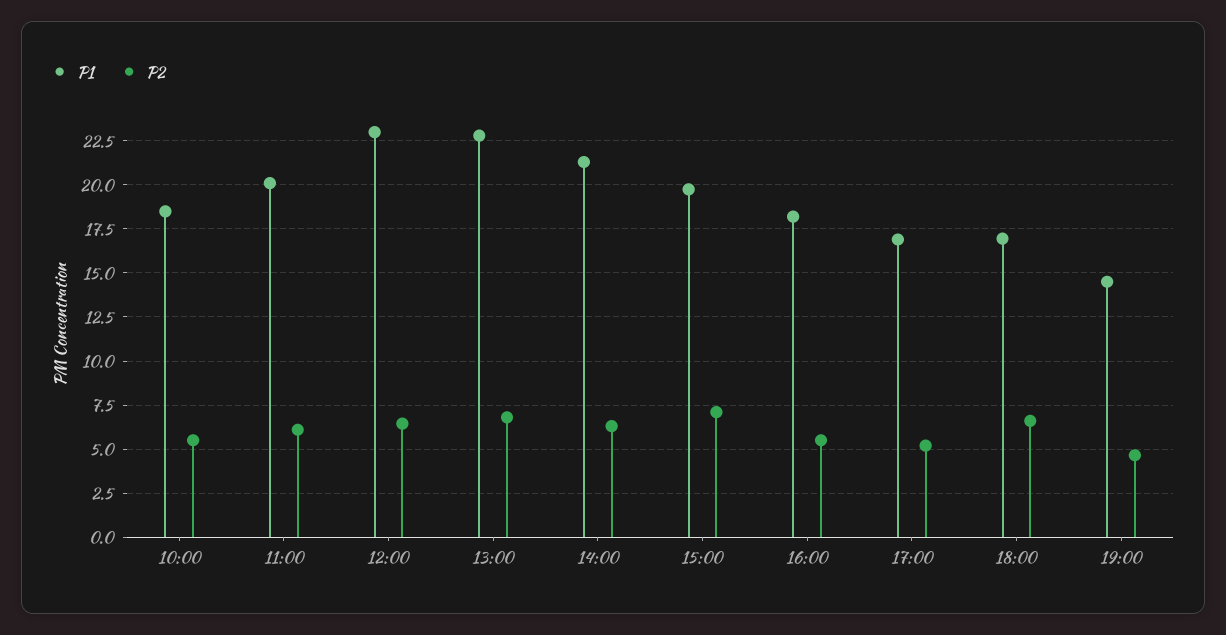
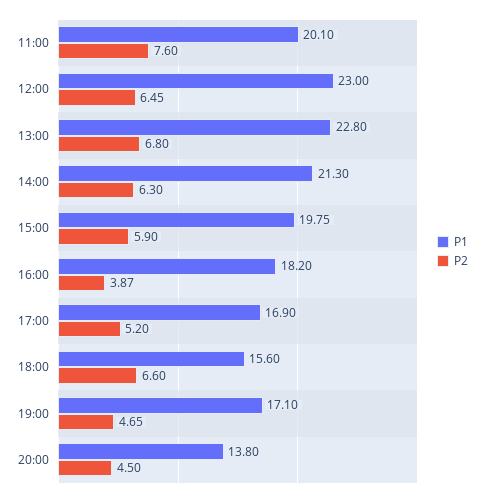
P1, 10:00: 18.5 -> none
P2, 10:00: 5.5 -> none
P2, 11:00: 6 -> 7.6
P2, 15:00: 7 -> 5.9
P2, 16:00: 5.5 -> 3.87
P1, 18:00: 17 -> 15.6
P1, 19:00: 14.5 -> 17.1
P1, 20:00: none -> 13.8
P2, 20:00: none -> 4.5

